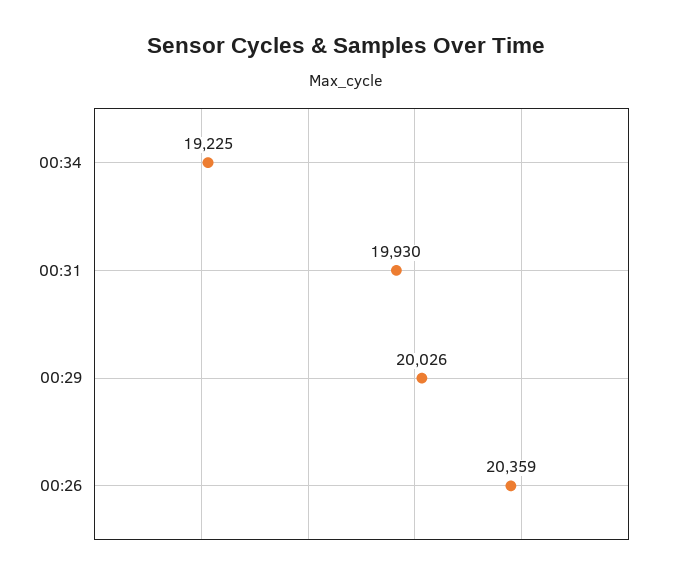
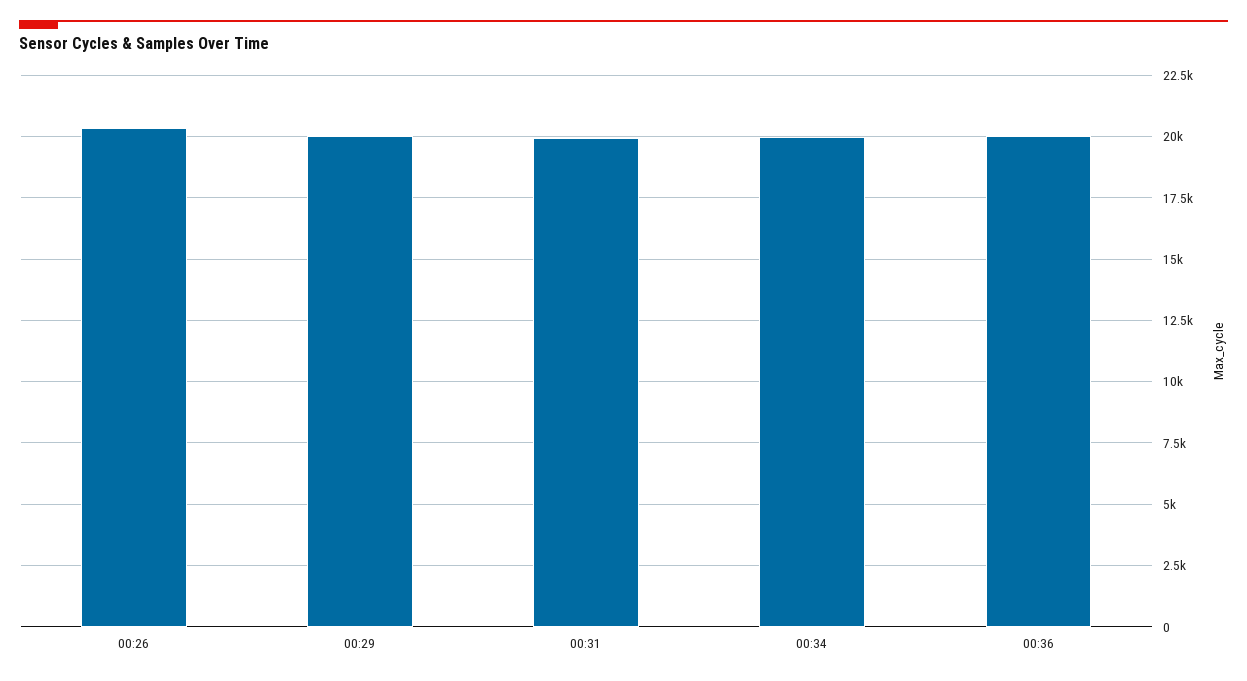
00:34: 19225 -> 20000
00:36: none -> 20000

